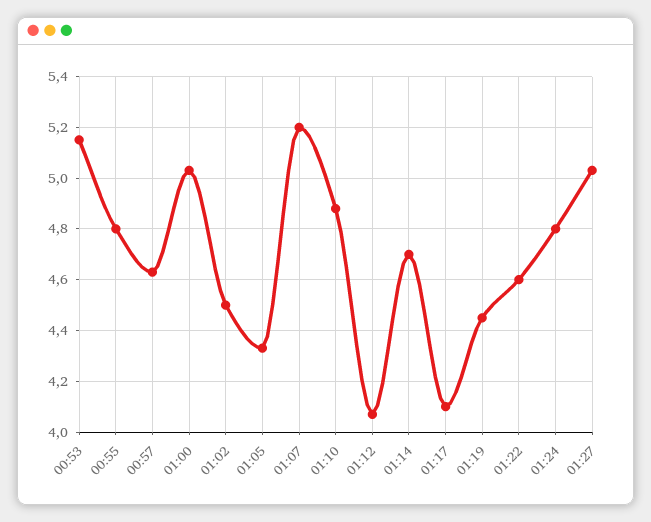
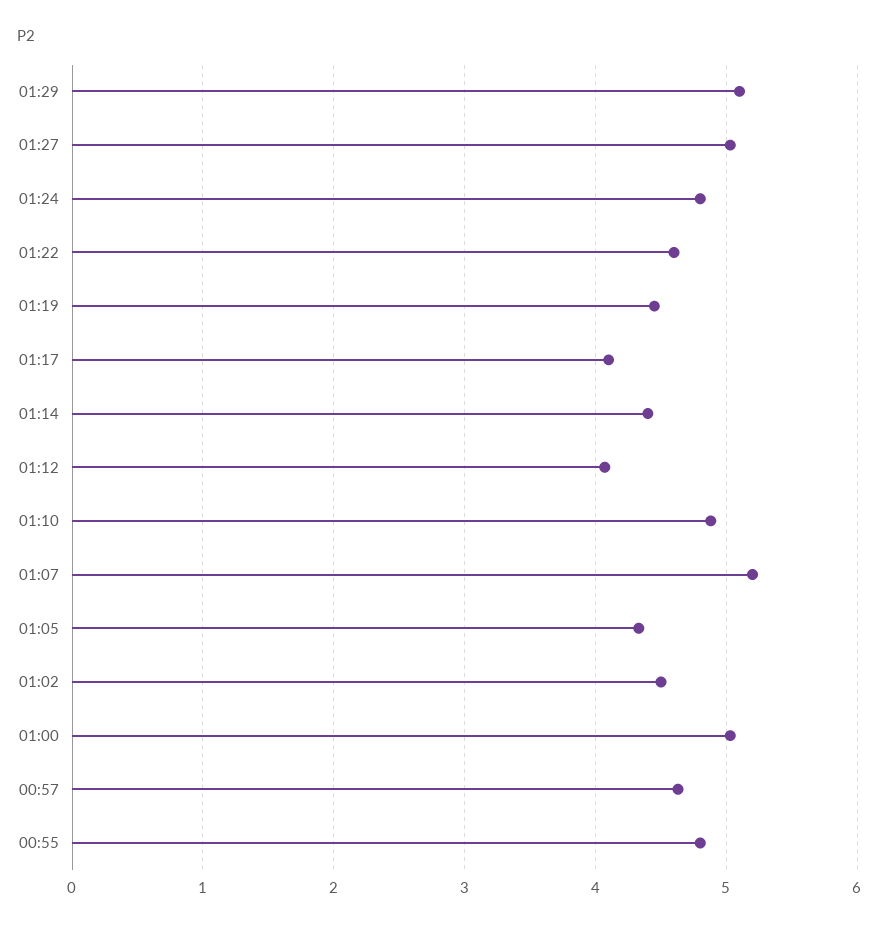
00:53: 5.15 -> none
01:14: 4.7 -> 4.4
01:29: none -> 5.1

